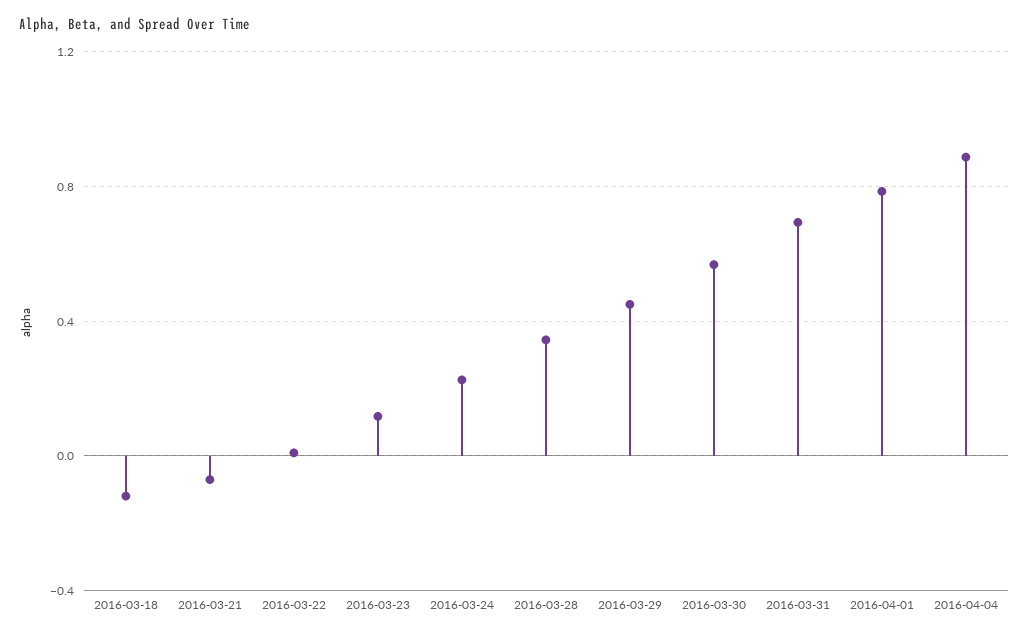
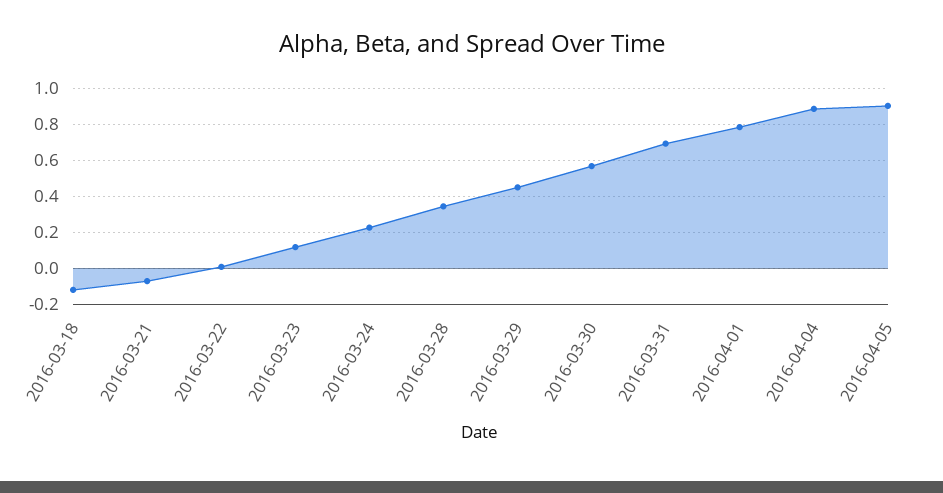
2016-04-05: none -> 0.9

